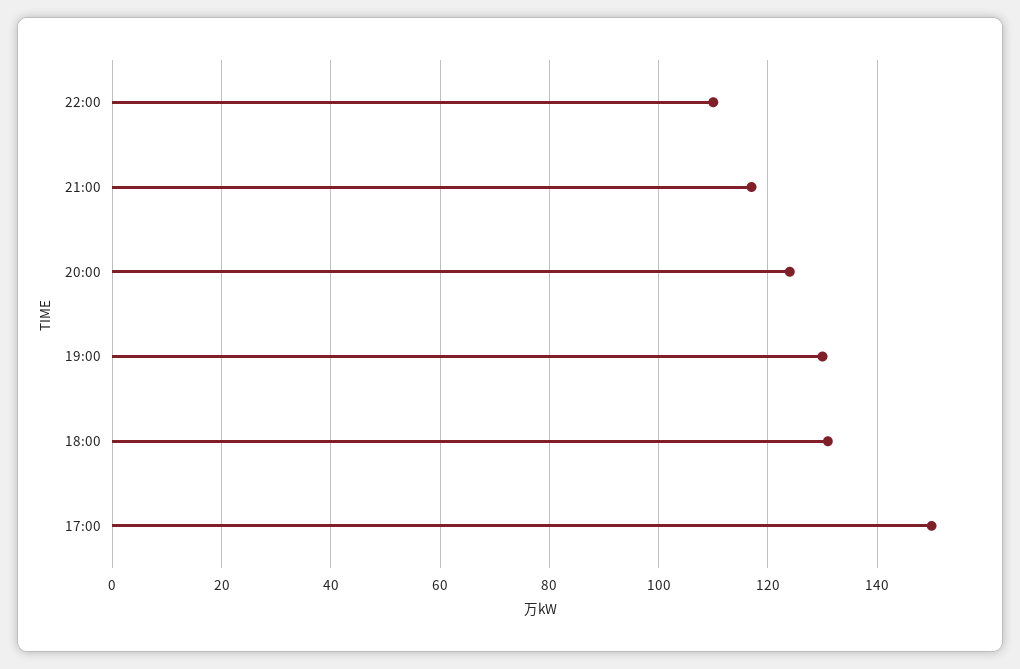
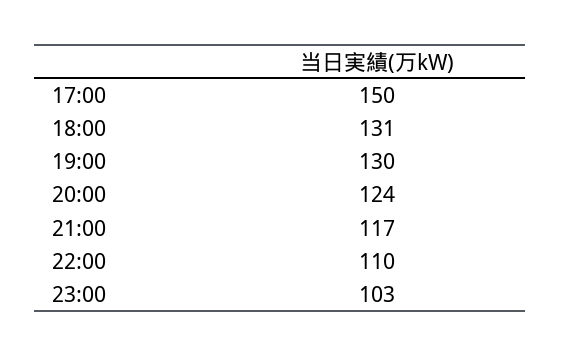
23:00: none -> 103

